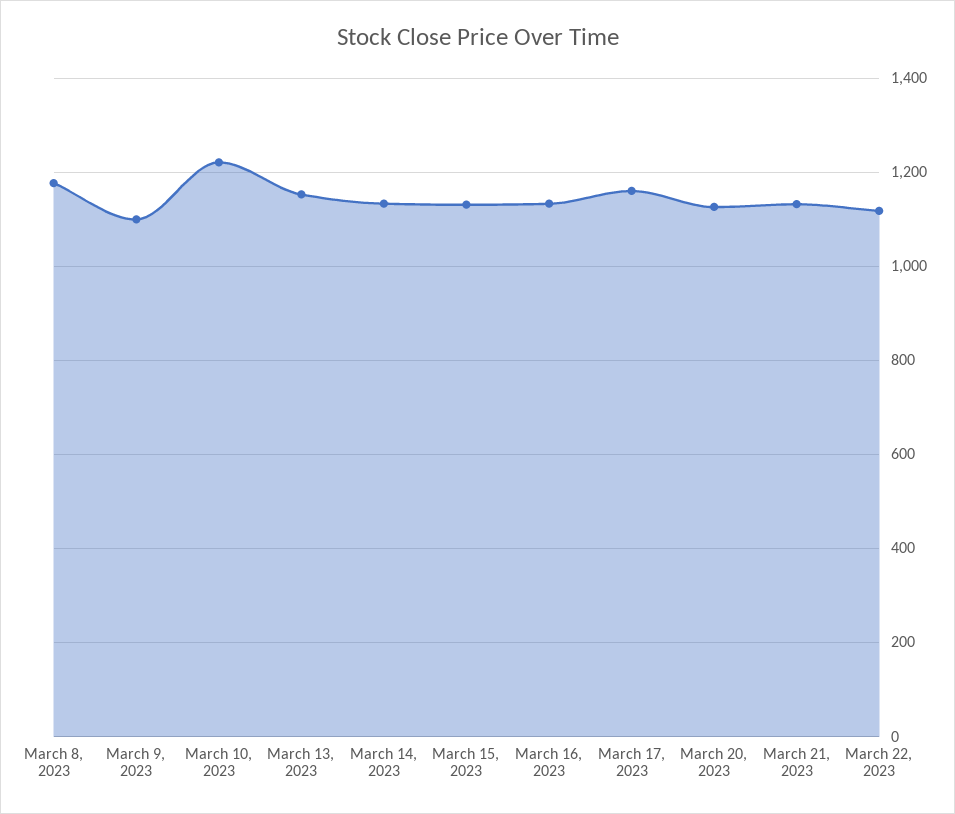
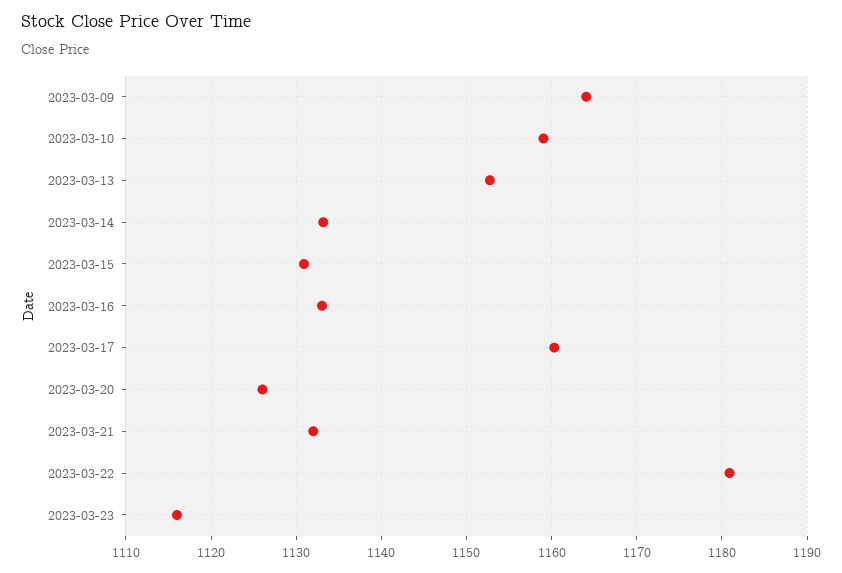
March 8, 2023: 1180 -> none
March 9, 2023: 1100 -> 1164
March 10, 2023: 1220 -> 1159
March 22, 2023: 1120 -> 1181
2023-03-23: none -> 1116

